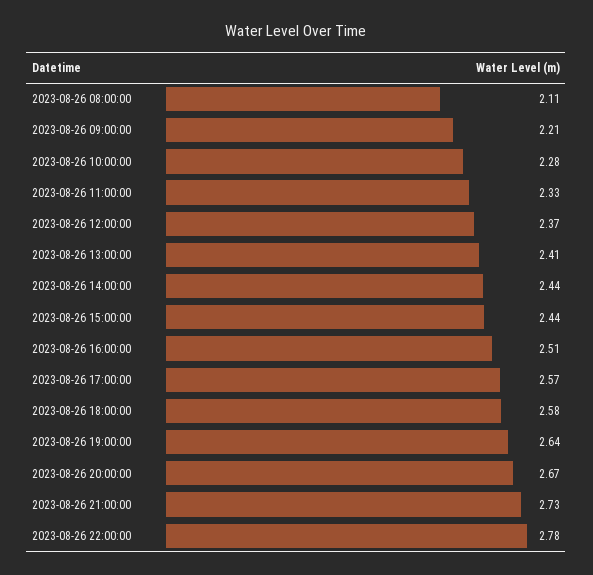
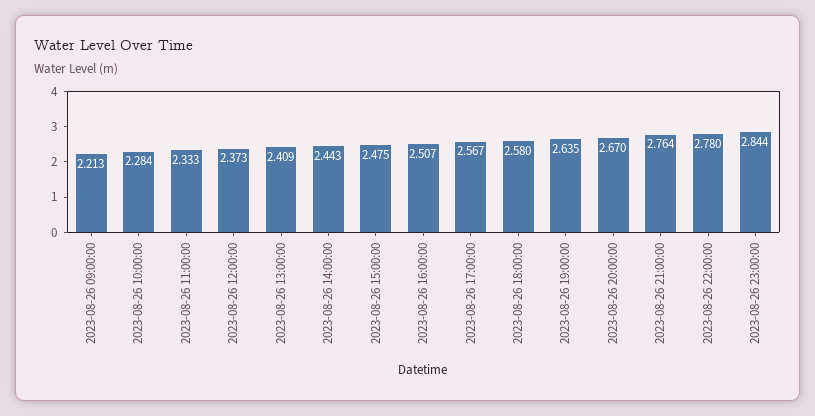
2023-08-26 08:00:00: 2.11 -> none
2023-08-26 15:00:00: 2.44 -> 2.475
2023-08-26 21:00:00: 2.73 -> 2.764
2023-08-26 23:00:00: none -> 2.844

